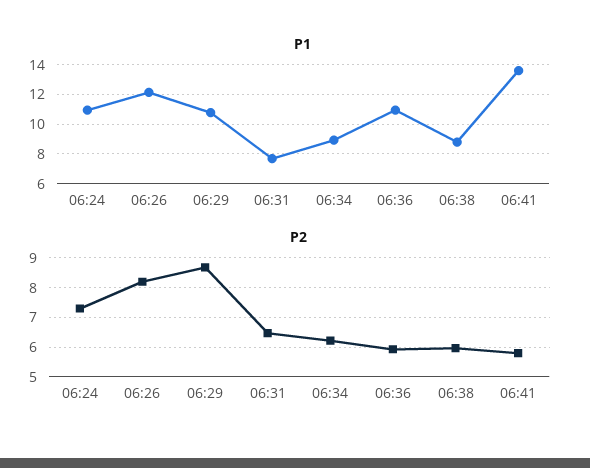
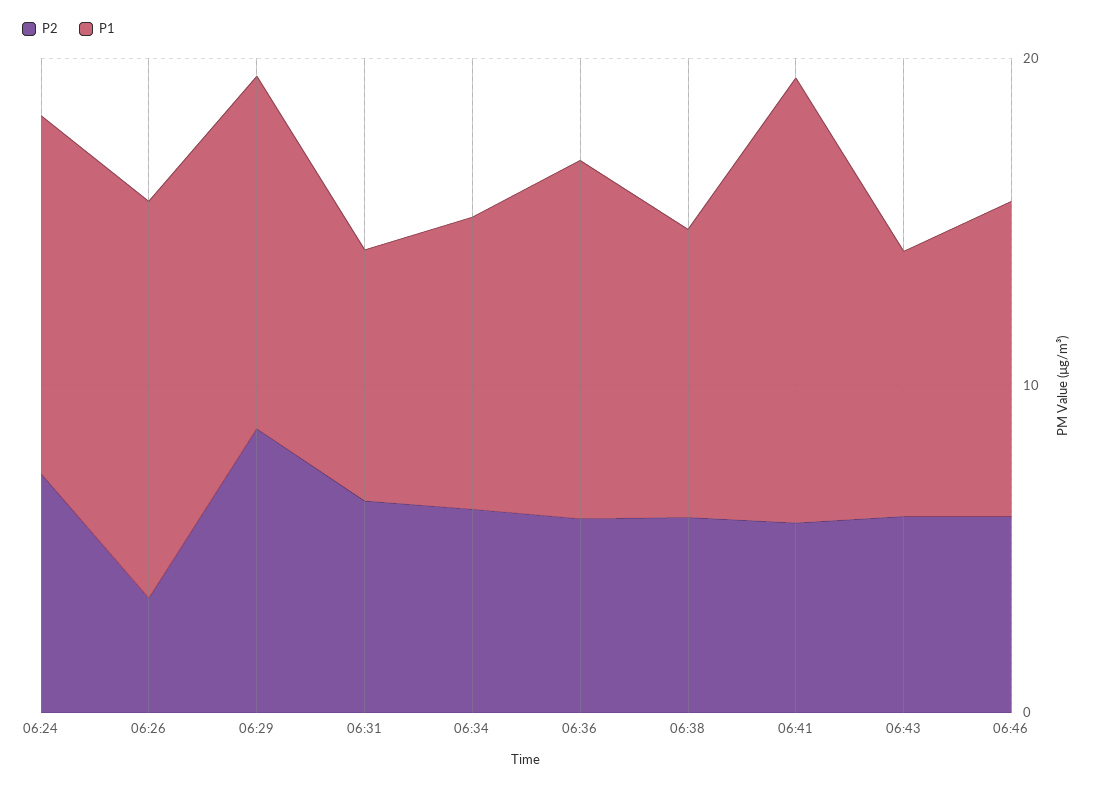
P2, 06:26: 8.25 -> 4
P2, 06:43: none -> 6
P1, 06:43: none -> 8
P2, 06:46: none -> 6
P1, 06:46: none -> 10

